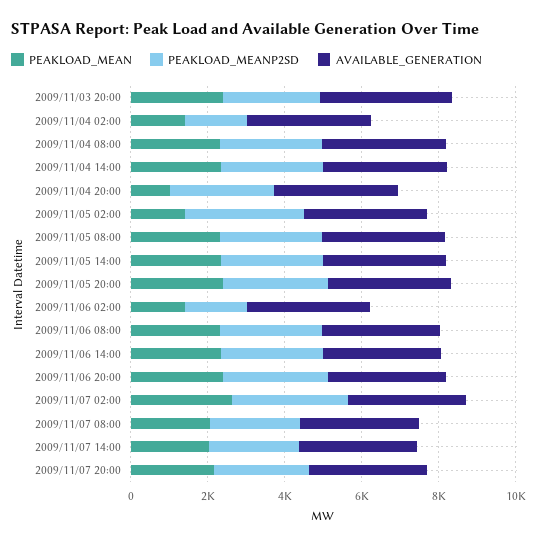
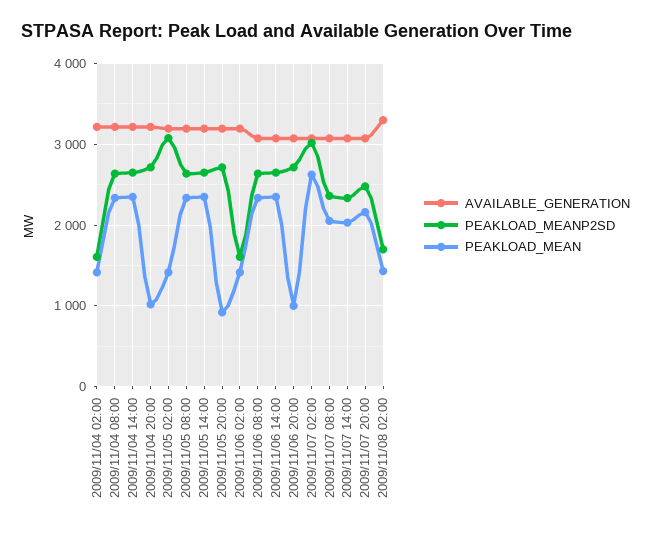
PEAKLOAD_MEAN, 2009/11/03 20:00: 2500 -> none
PEAKLOAD_MEANP2SD, 2009/11/03 20:00: 2500 -> none
AVAILABLE_GENERATION, 2009/11/03 20:00: 3500 -> none
PEAKLOAD_MEAN, 2009/11/05 20:00: 2500 -> 900
PEAKLOAD_MEAN, 2009/11/06 20:00: 2500 -> 1000
AVAILABLE_GENERATION, 2009/11/08 02:00: none -> 3300
PEAKLOAD_MEANP2SD, 2009/11/08 02:00: none -> 1700
PEAKLOAD_MEAN, 2009/11/08 02:00: none -> 1400

